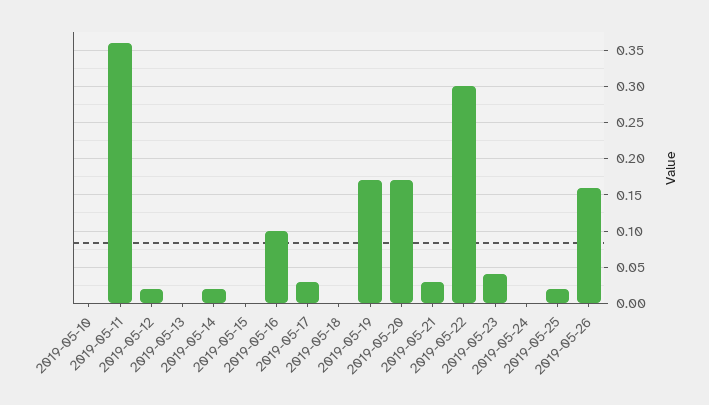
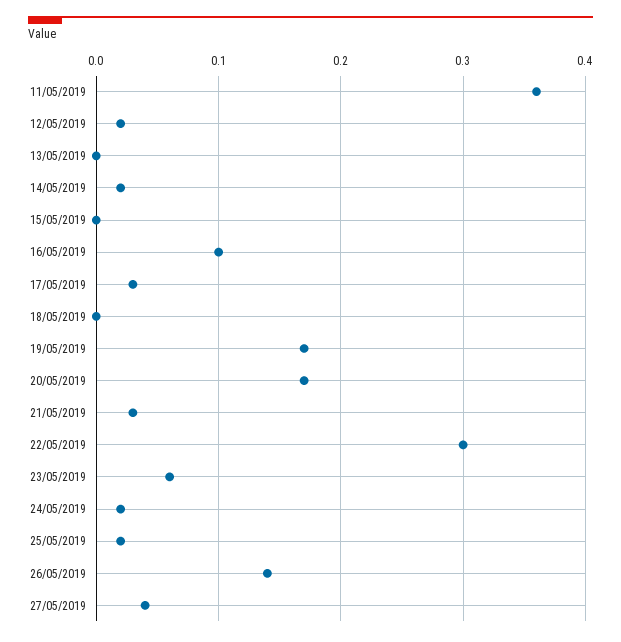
2019-05-10: 0 -> none
2019-05-23: 0.04 -> 0.06
2019-05-24: 0 -> 0.02
2019-05-26: 0.16 -> 0.14
27/05/2019: none -> 0.04

